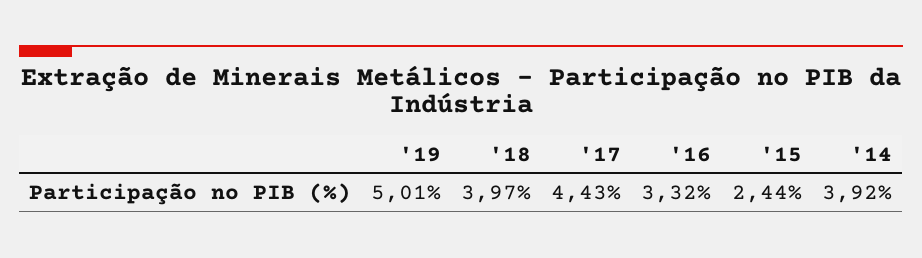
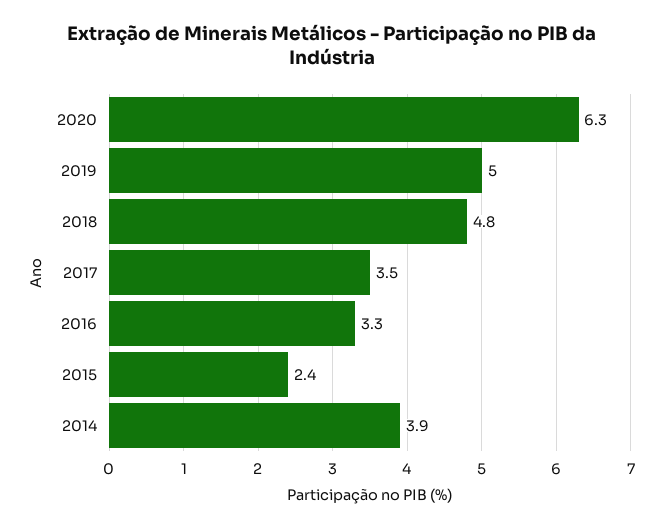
'18: 3.97 -> 4.8
'17: 4.43 -> 3.5
2020: none -> 6.3

